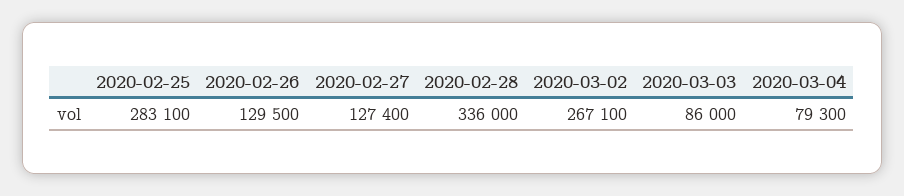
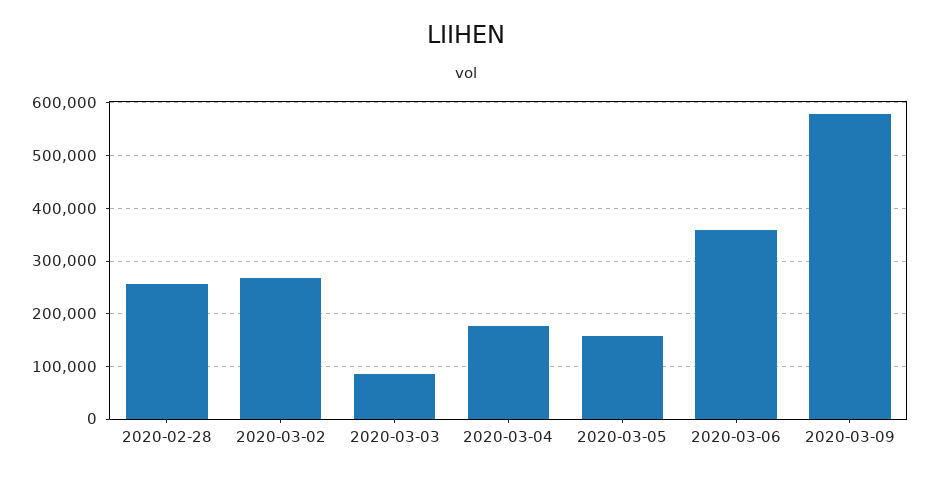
2020-02-25: 283100 -> none
2020-02-26: 129500 -> none
2020-02-27: 127400 -> none
2020-02-28: 336000 -> 260000
2020-03-04: 79300 -> 180000
2020-03-05: none -> 160000
2020-03-06: none -> 360000
2020-03-09: none -> 580000

